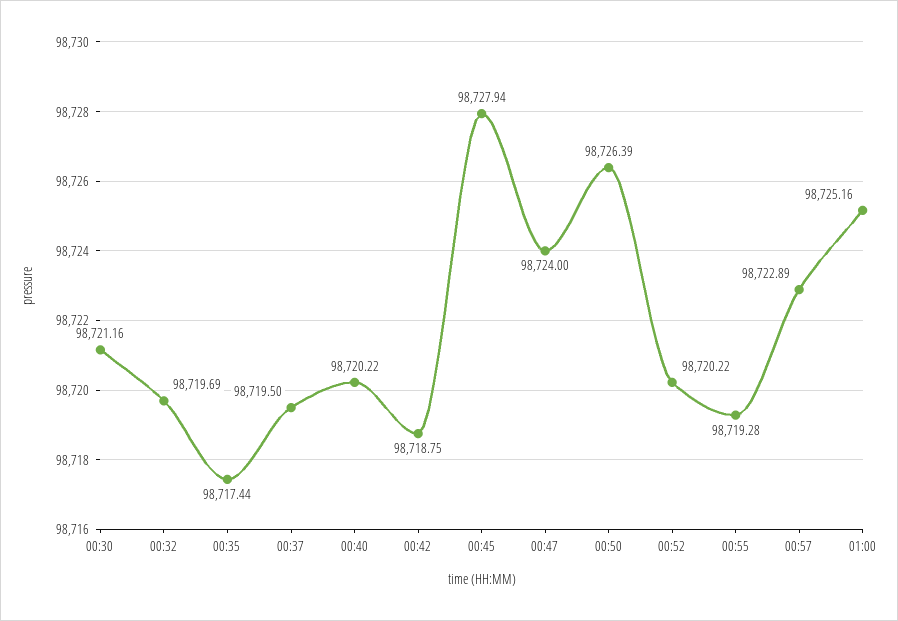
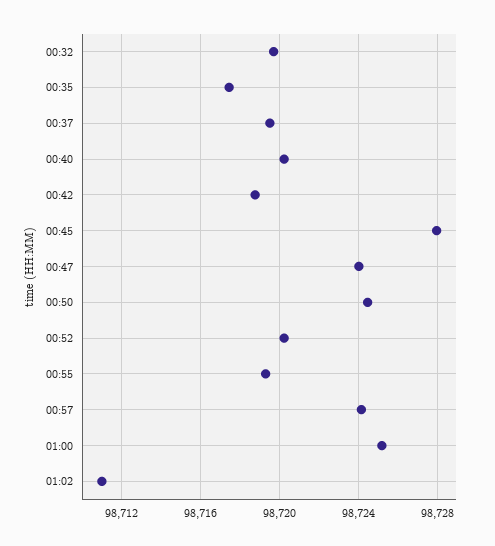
00:30: 98721.16 -> none
00:50: 98726.39 -> 98724.5
00:57: 98722.89 -> 98724
01:02: none -> 98711

